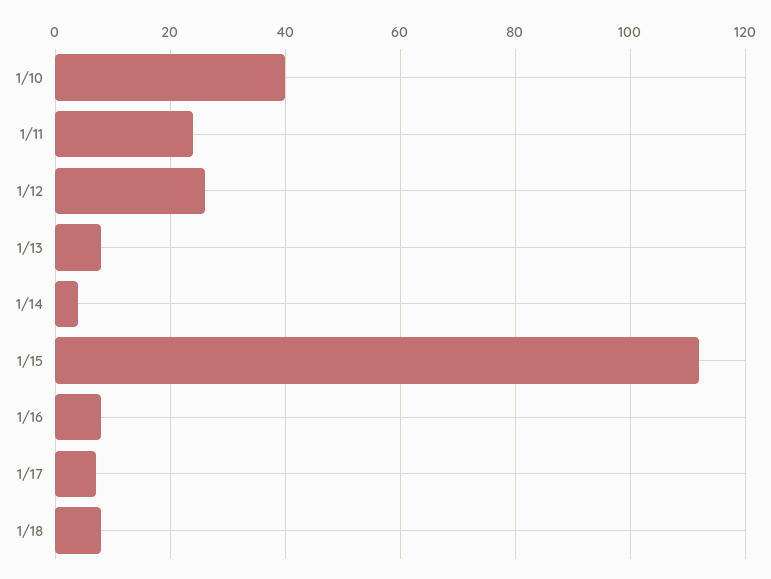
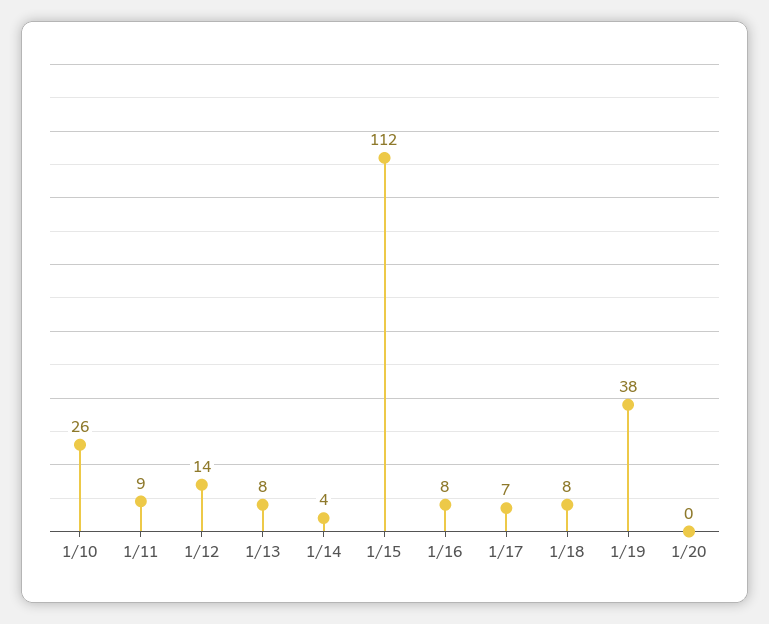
1/10: 40 -> 26
1/11: 25 -> 9
1/12: 25 -> 14
1/19: none -> 38
1/20: none -> 0

